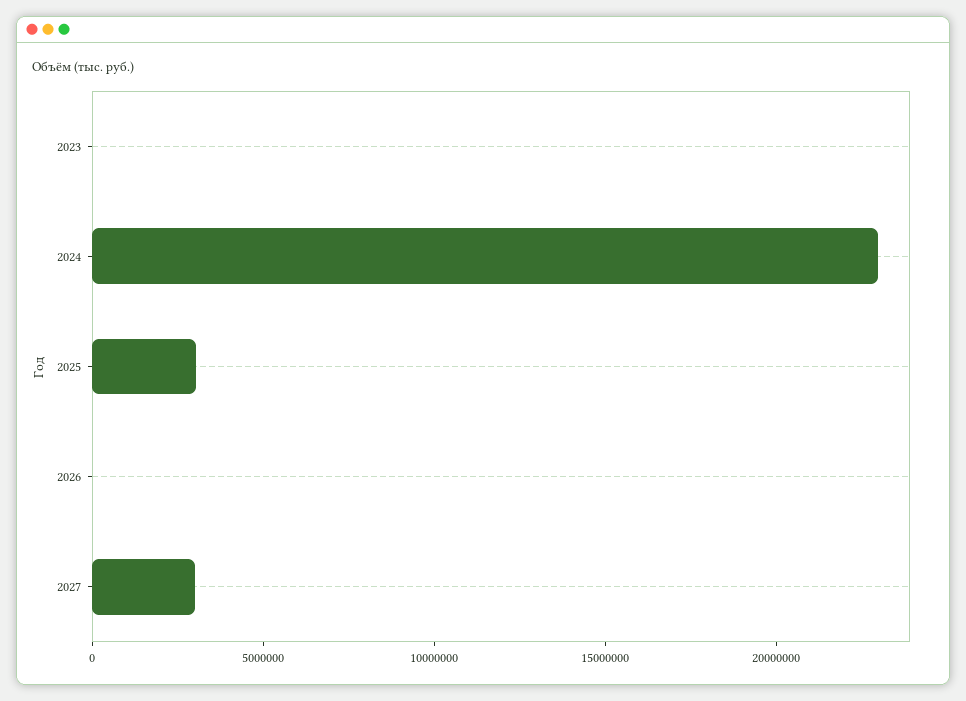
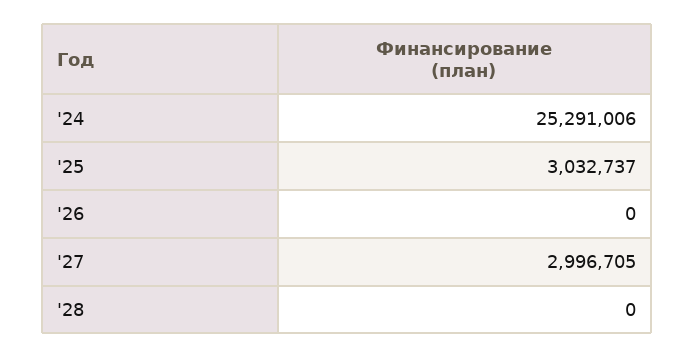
2023: 0 -> none
2024: 23000000 -> 25291006
'28: none -> 0

